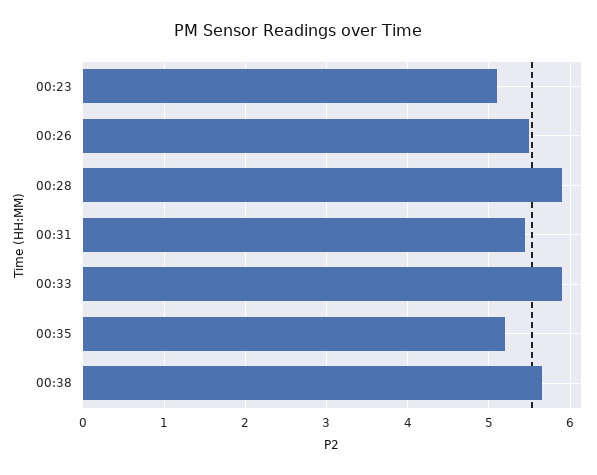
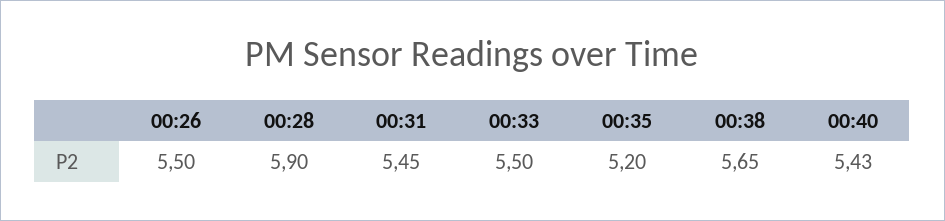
00:23: 5.1 -> none
00:33: 5.9 -> 5.5
00:40: none -> 5.43

